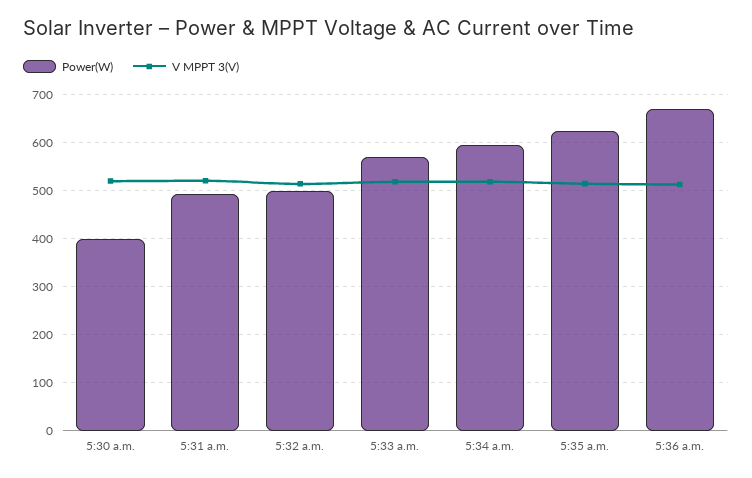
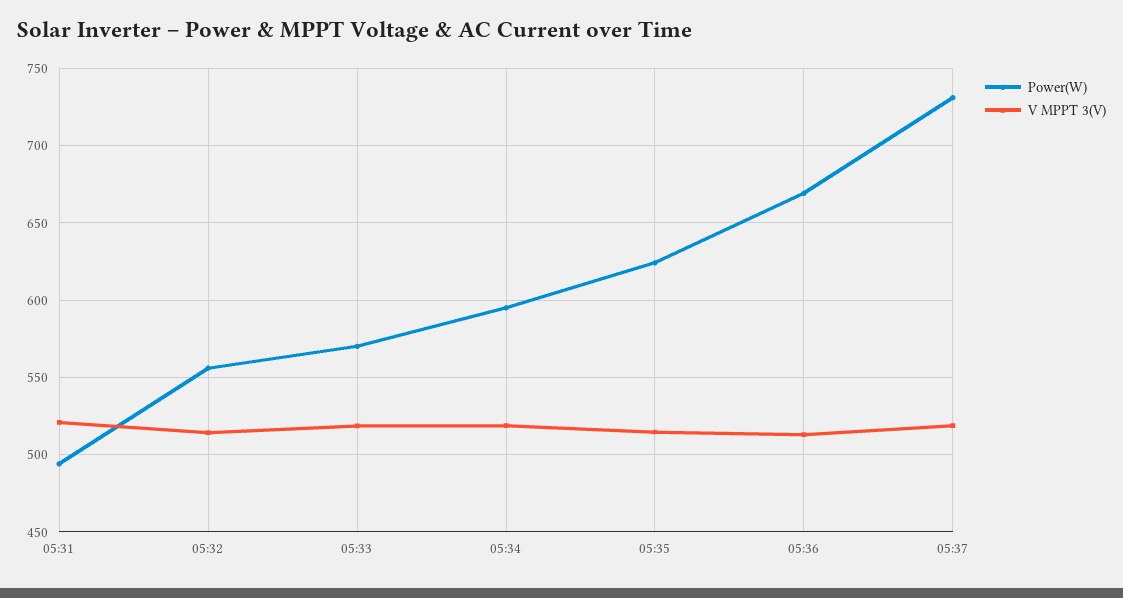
Power(W), 5:30 a.m.: 400 -> none
V MPPT 3(V), 5:30 a.m.: 520 -> none
Power(W), 5:32 a.m.: 500 -> 555
Power(W), 05:37: none -> 730
V MPPT 3(V), 05:37: none -> 520

